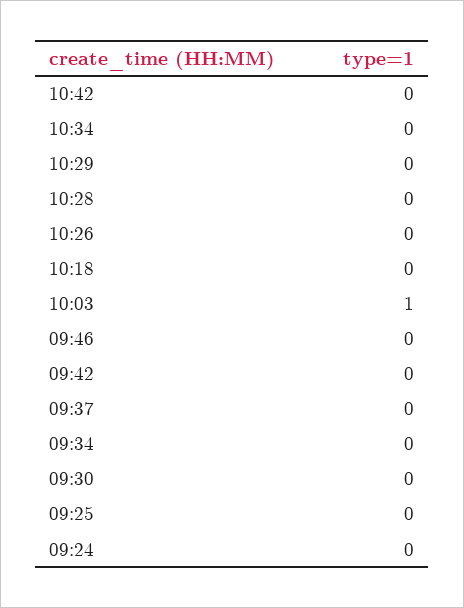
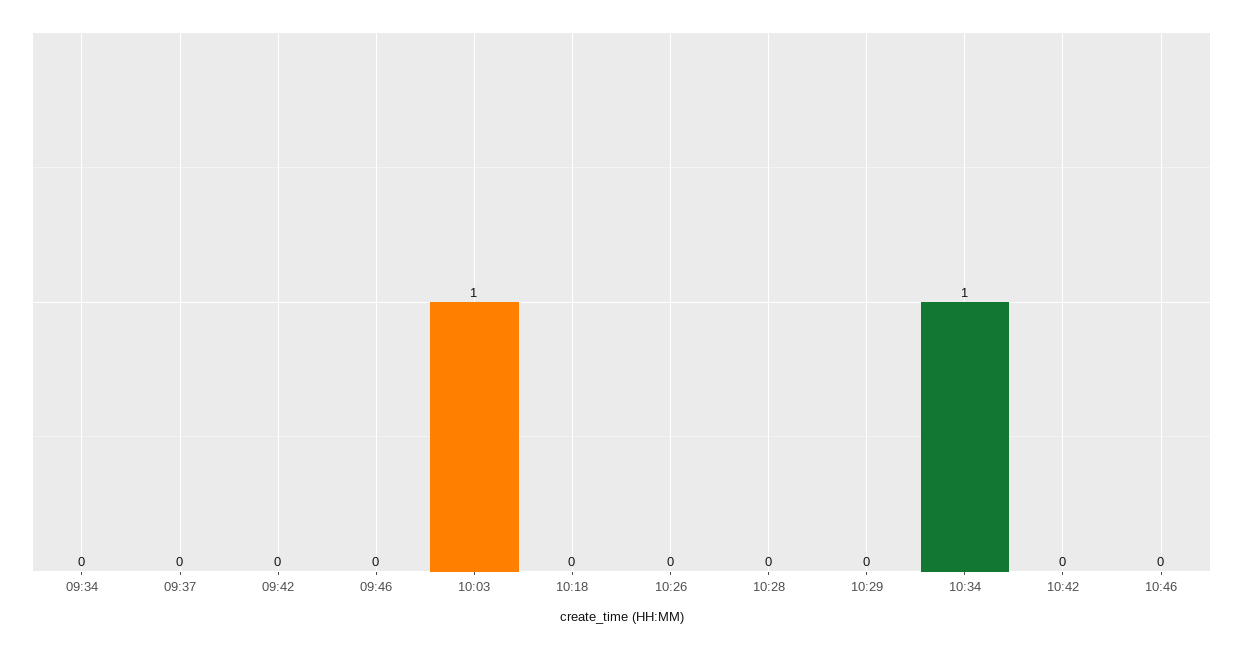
10:34: 0 -> 1
09:30: 0 -> none
09:25: 0 -> none
09:24: 0 -> none
10:46: none -> 0

